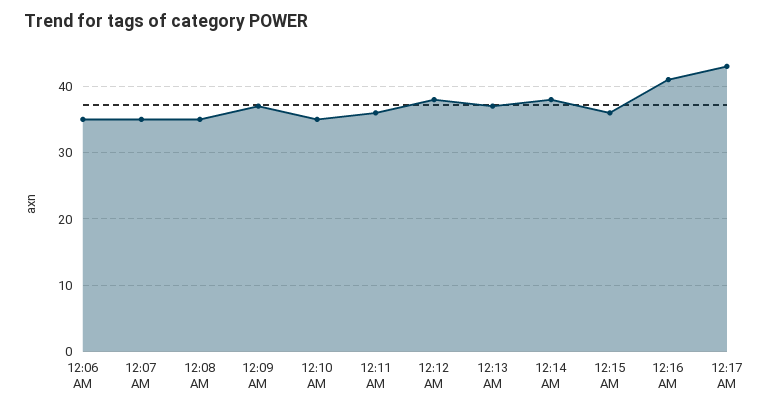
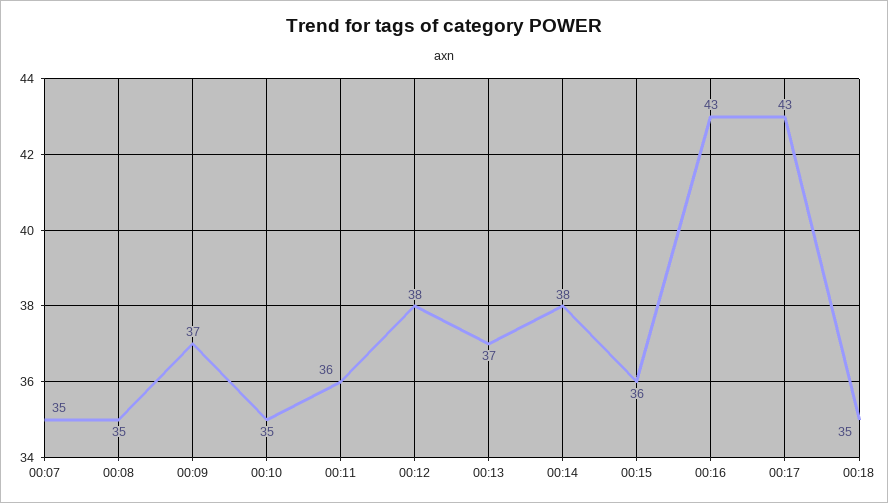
12:06 AM: 35 -> none
12:16 AM: 41 -> 43
00:18: none -> 35

